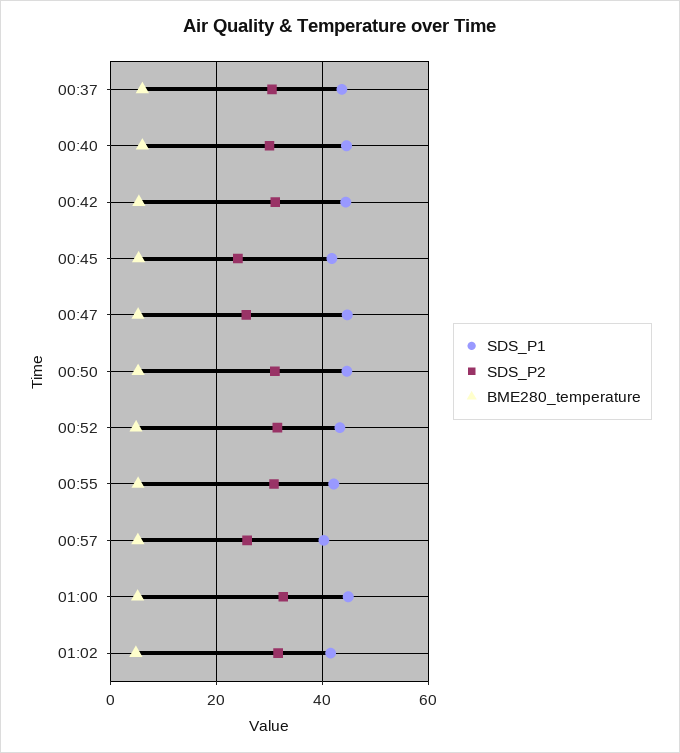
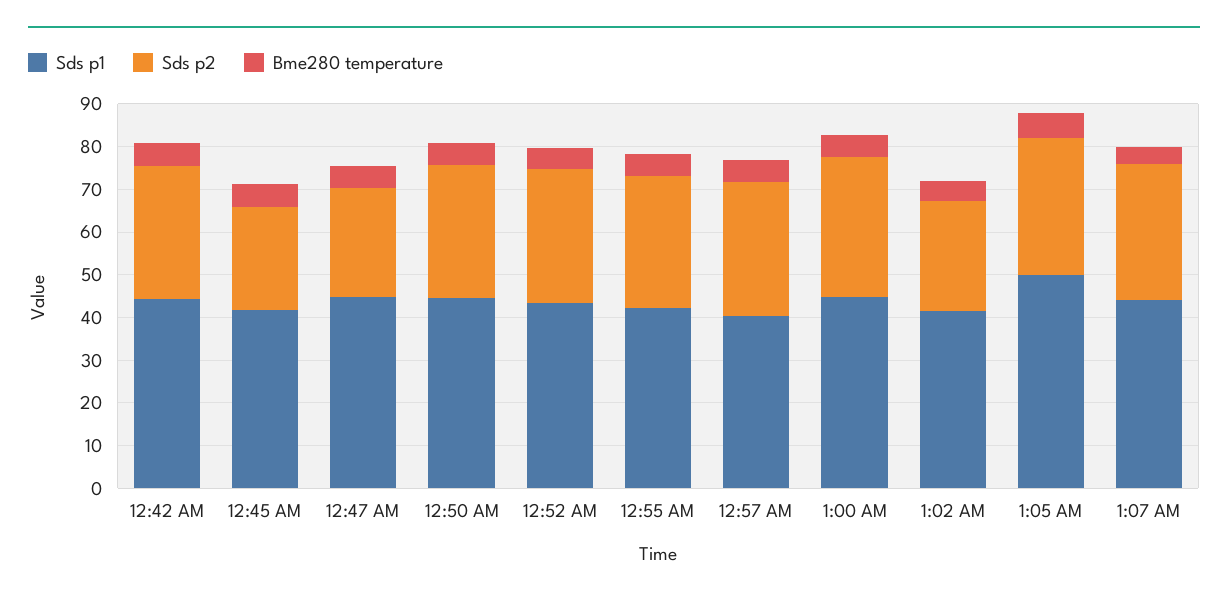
SDS_P1, 00:37: 44 -> none
SDS_P2, 00:37: 30 -> none
BME280_temperature, 00:37: 6 -> none
SDS_P1, 00:40: 44 -> none
SDS_P2, 00:40: 30 -> none
BME280_temperature, 00:40: 6 -> none
SDS_P2, 00:57: 26 -> 32
SDS_P2, 01:02: 32 -> 26
SDS_P1, 1:05 AM: none -> 50
SDS_P2, 1:05 AM: none -> 32
BME280_temperature, 1:05 AM: none -> 6
SDS_P1, 1:07 AM: none -> 44
SDS_P2, 1:07 AM: none -> 32
BME280_temperature, 1:07 AM: none -> 4

